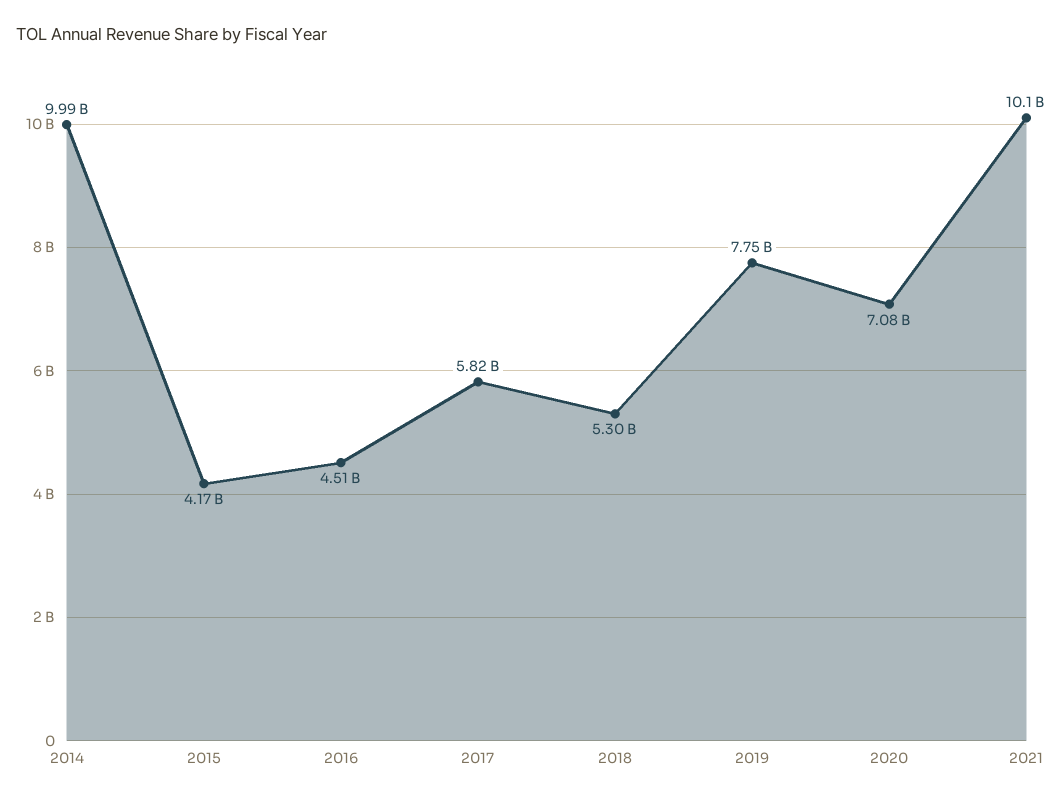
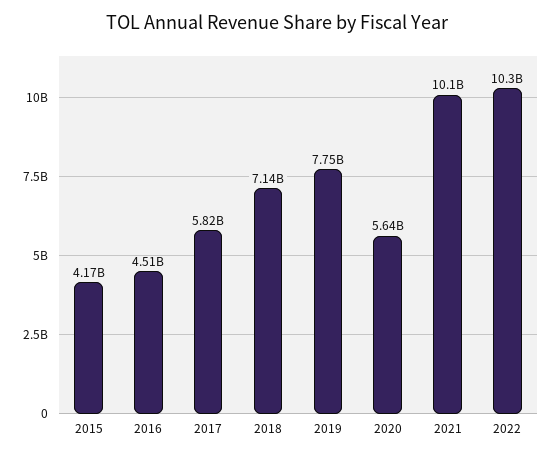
2014: 9990000000 -> none
2018: 5300000000 -> 7140000000
2020: 7080000000 -> 5640000000
2022: none -> 10300000000

